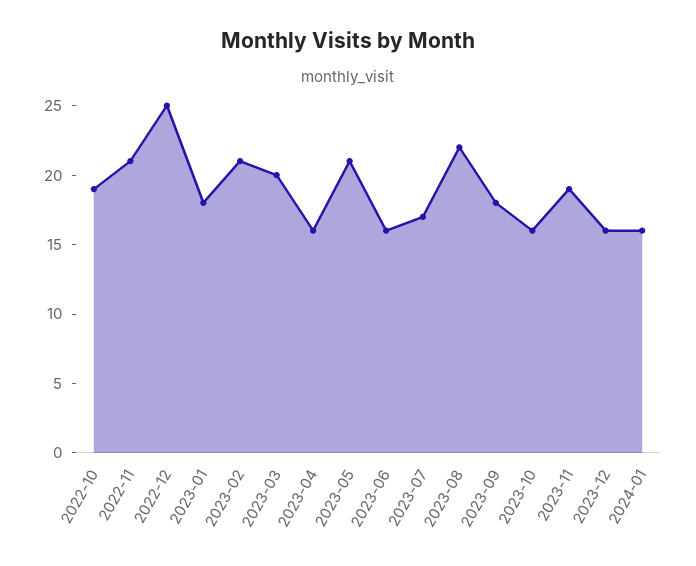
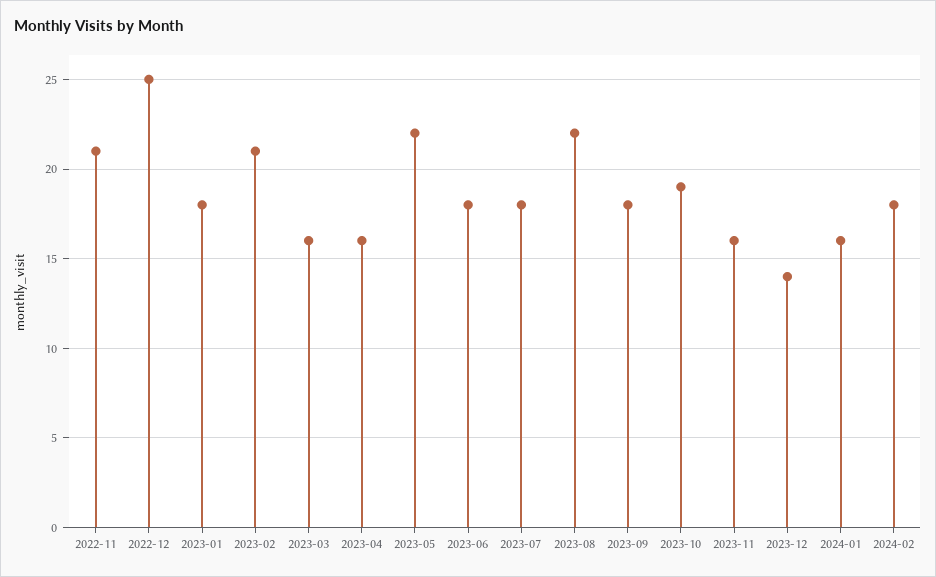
2022-10: 19 -> none
2023-03: 20 -> 16
2023-05: 21 -> 22
2023-06: 16 -> 18
2023-07: 17 -> 18
2023-10: 16 -> 19
2023-11: 19 -> 16
2023-12: 16 -> 14
2024-02: none -> 18

